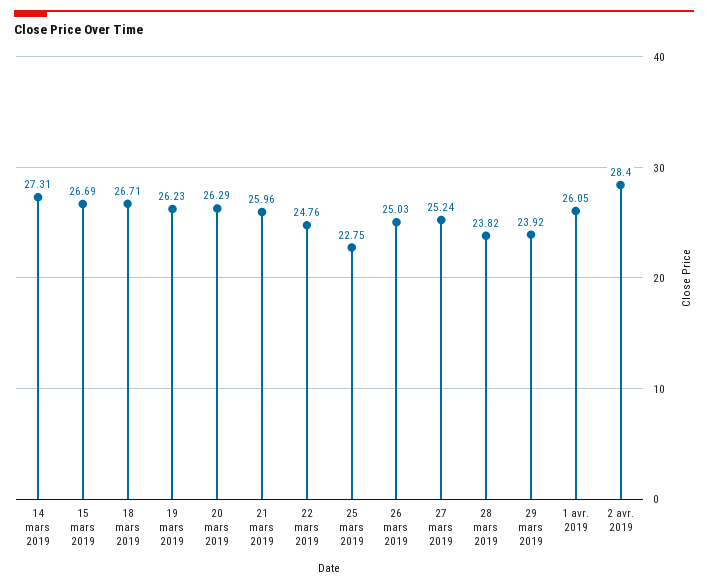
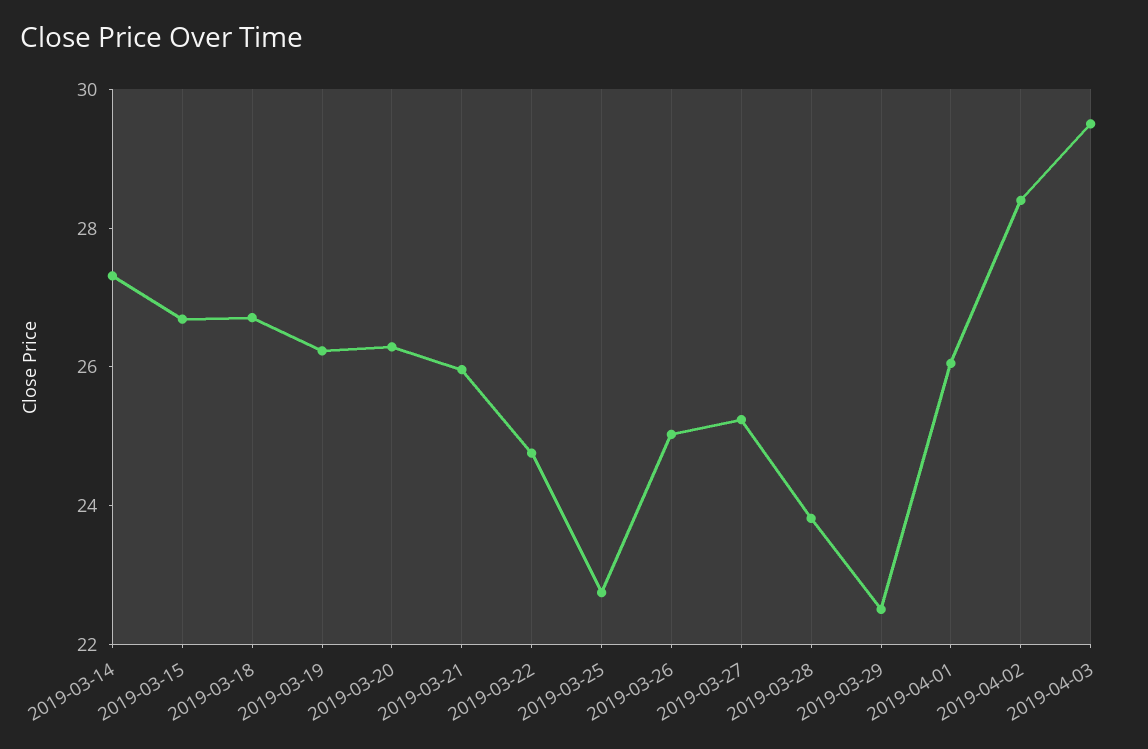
29 mars 2019: 23.92 -> 22.5
2019-04-03: none -> 29.5

